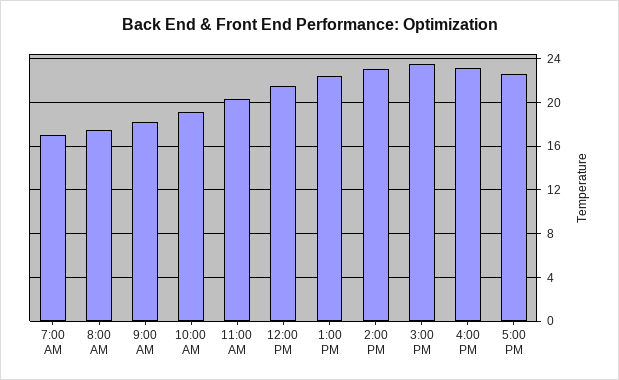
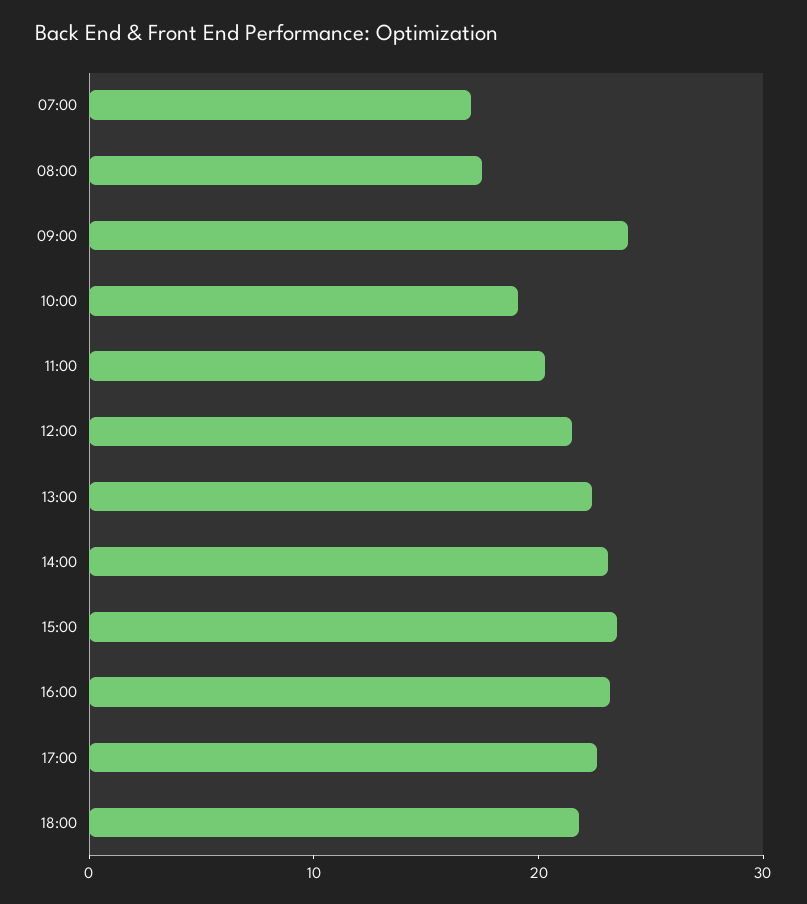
9:00 AM: 18 -> 24
18:00: none -> 22

